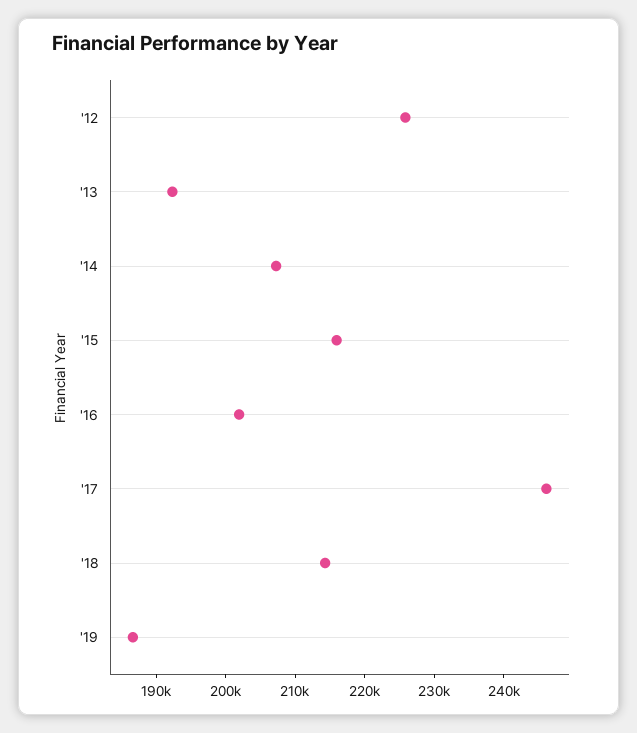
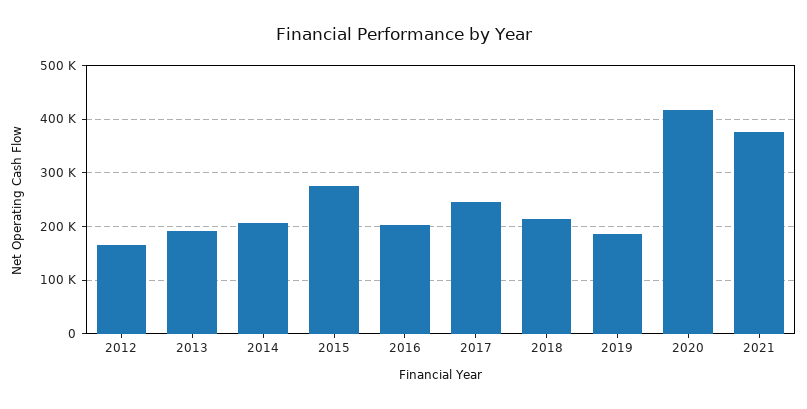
'12: 226000 -> 160000
'15: 216000 -> 280000
2020: none -> 420000
2021: none -> 380000

